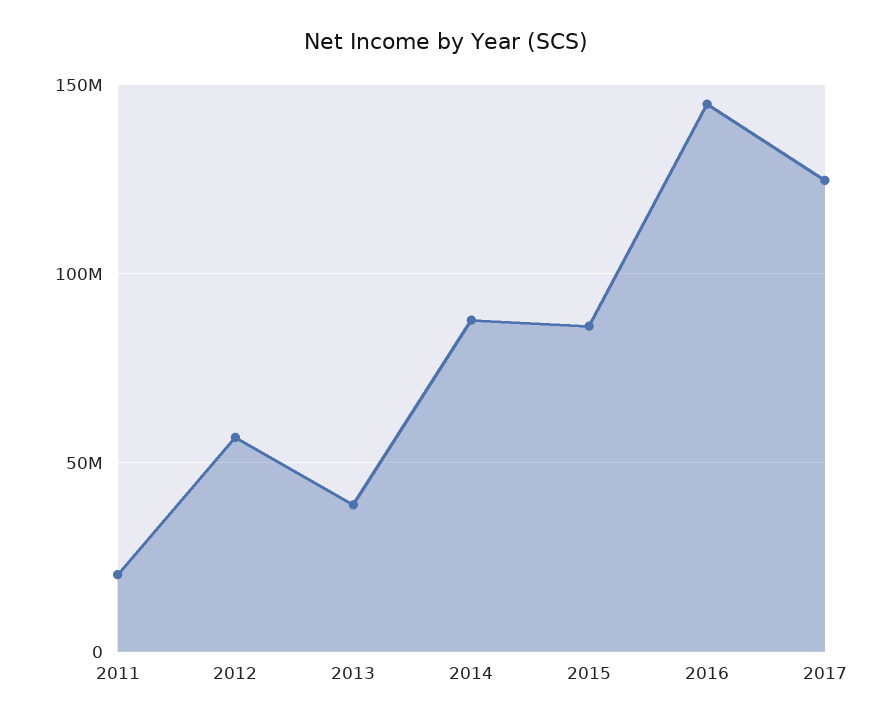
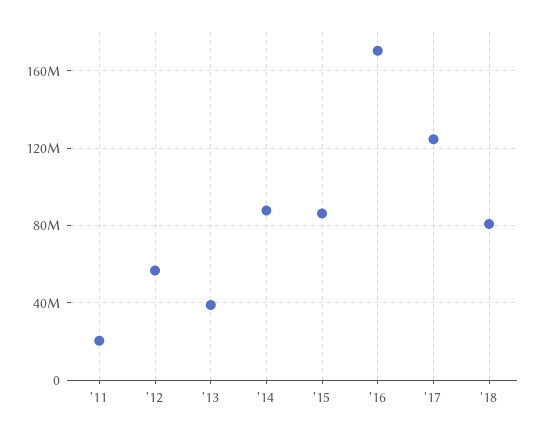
2016: 145000000 -> 170000000
'18: none -> 80000000

